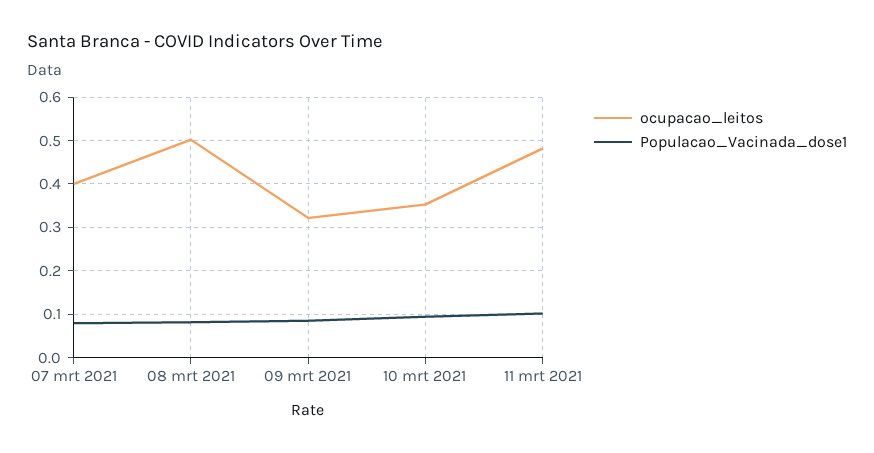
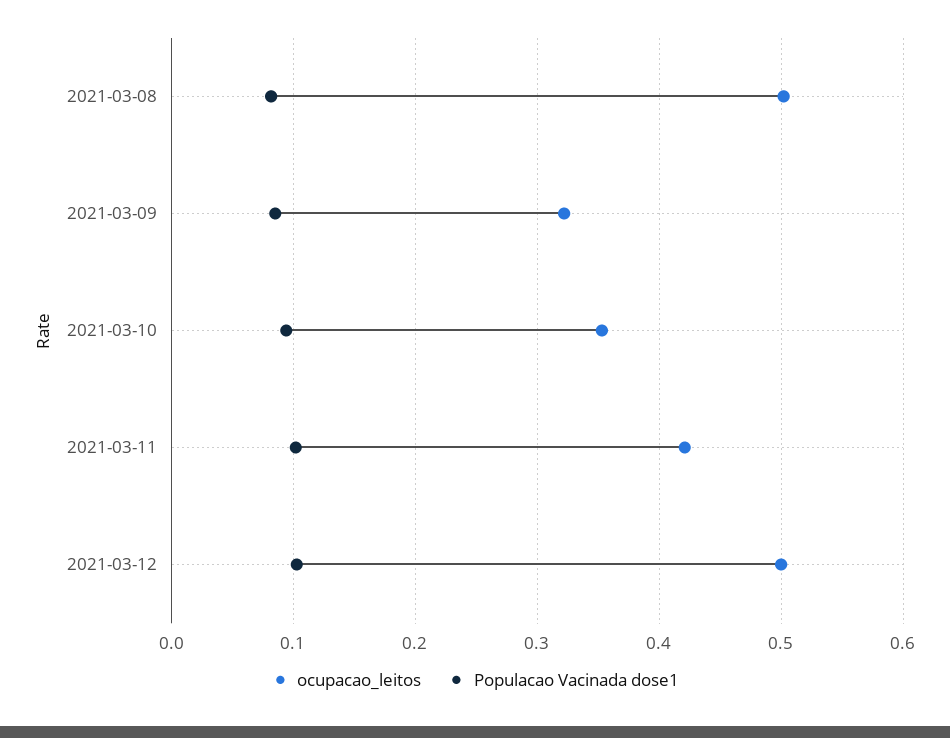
ocupacao_leitos, 07 mrt 2021: 0.4 -> none
Populacao_Vacinada_dose1, 07 mrt 2021: 0.08 -> none
ocupacao_leitos, 11 mrt 2021: 0.48 -> 0.42
ocupacao_leitos, 2021-03-12: none -> 0.5
Populacao_Vacinada_dose1, 2021-03-12: none -> 0.1

